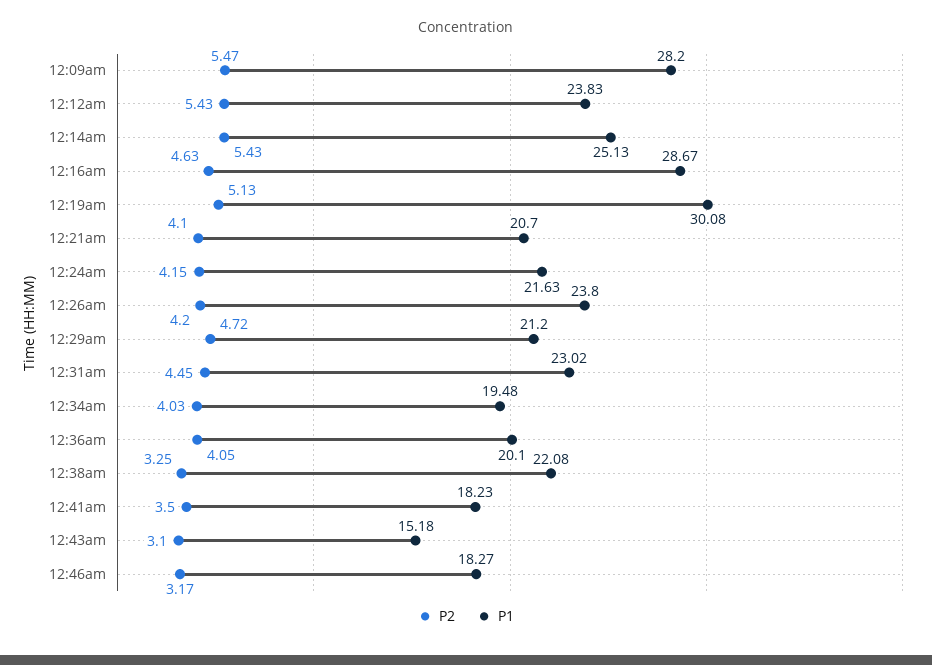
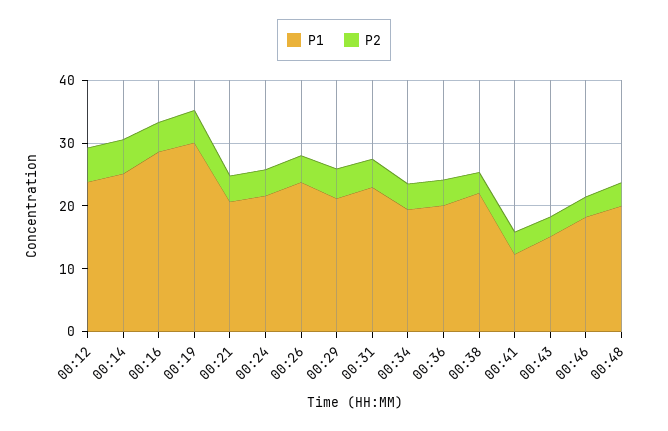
P2, 12:09am: 5.47 -> none
P1, 12:09am: 28.2 -> none
P1, 12:41am: 18.23 -> 12
P1, 00:48: none -> 20
P2, 00:48: none -> 4

